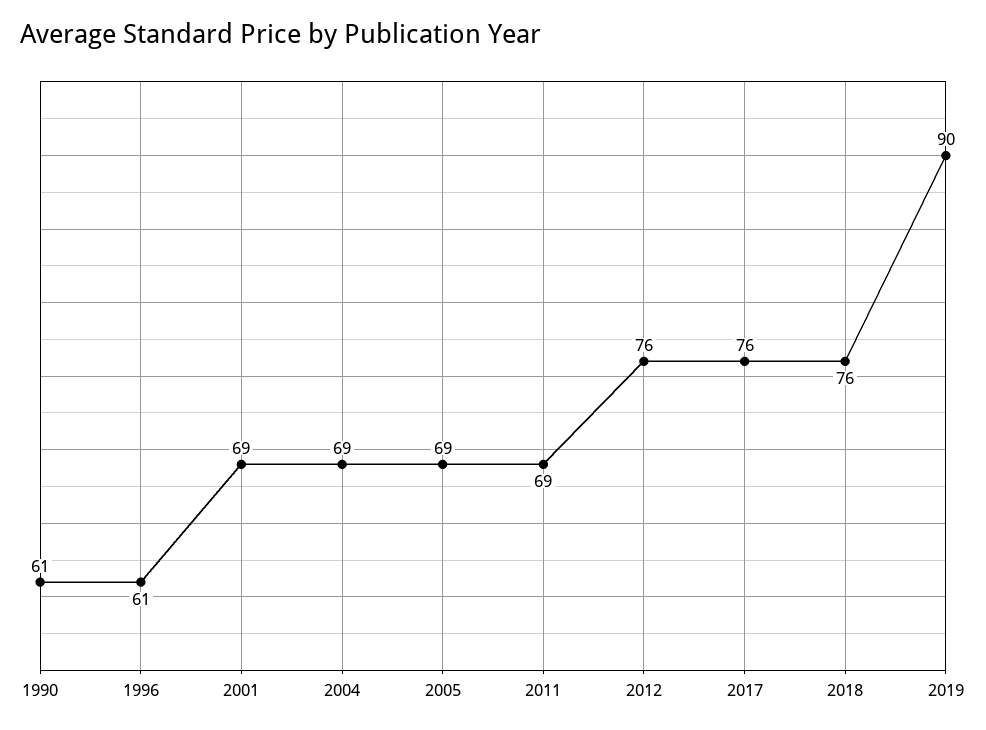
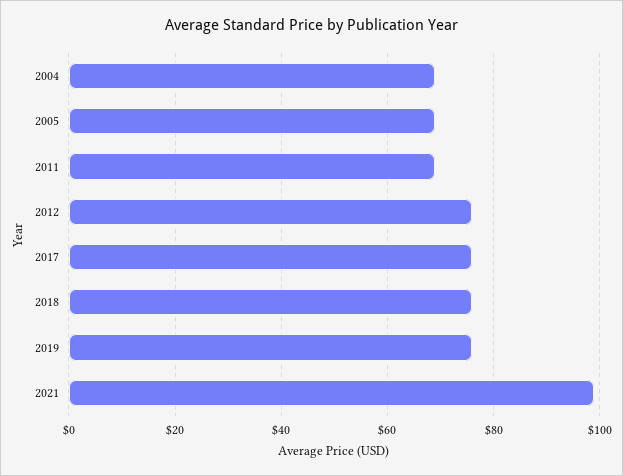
1990: 61 -> none
1996: 61 -> none
2001: 69 -> none
2019: 90 -> 75
2021: none -> 100

